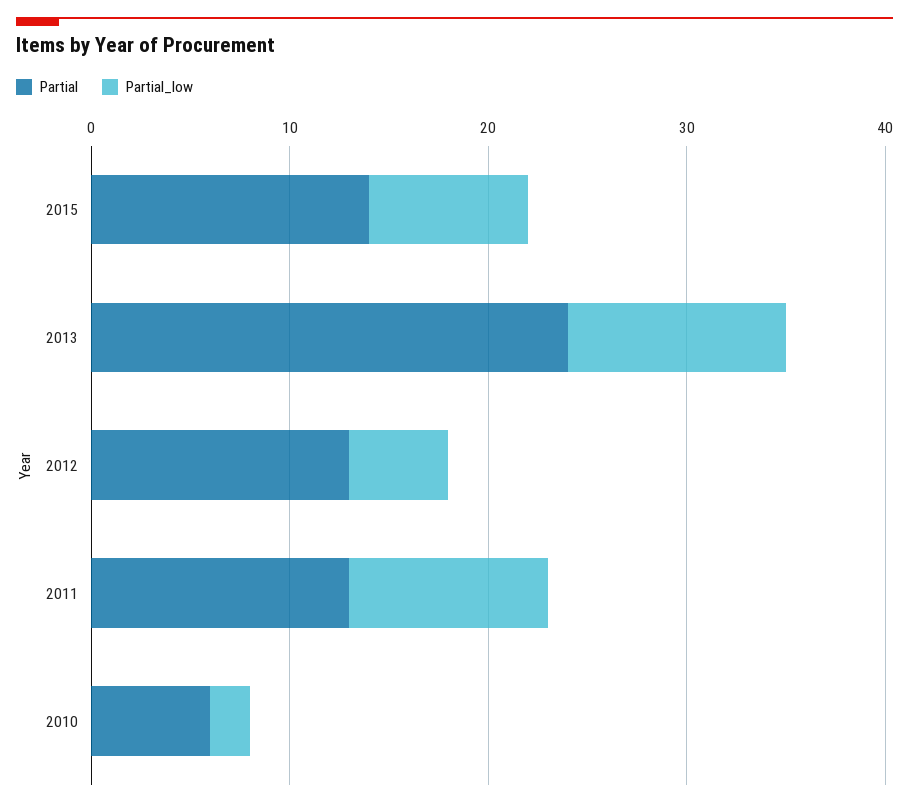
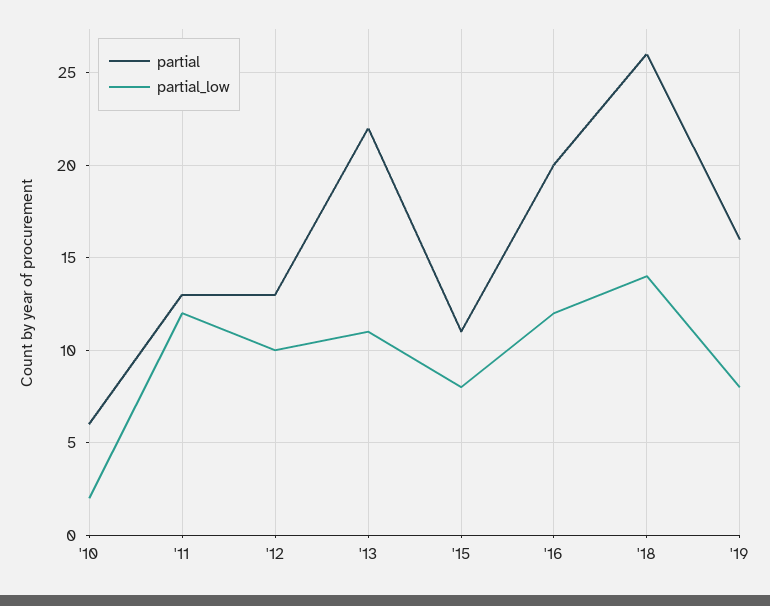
Partial, 2015: 14 -> 11
Partial, 2013: 24 -> 22
Partial_low, 2012: 5 -> 10
Partial_low, 2011: 10 -> 12
Partial, '16: none -> 20
Partial_low, '16: none -> 12
Partial, '18: none -> 26
Partial_low, '18: none -> 14
Partial, '19: none -> 16
Partial_low, '19: none -> 8

